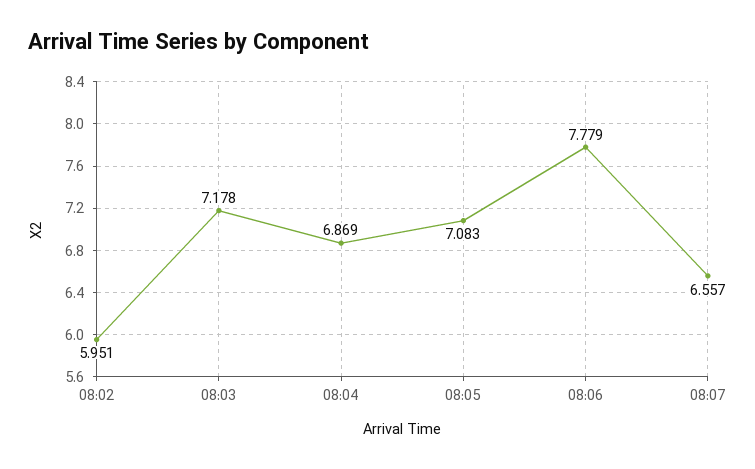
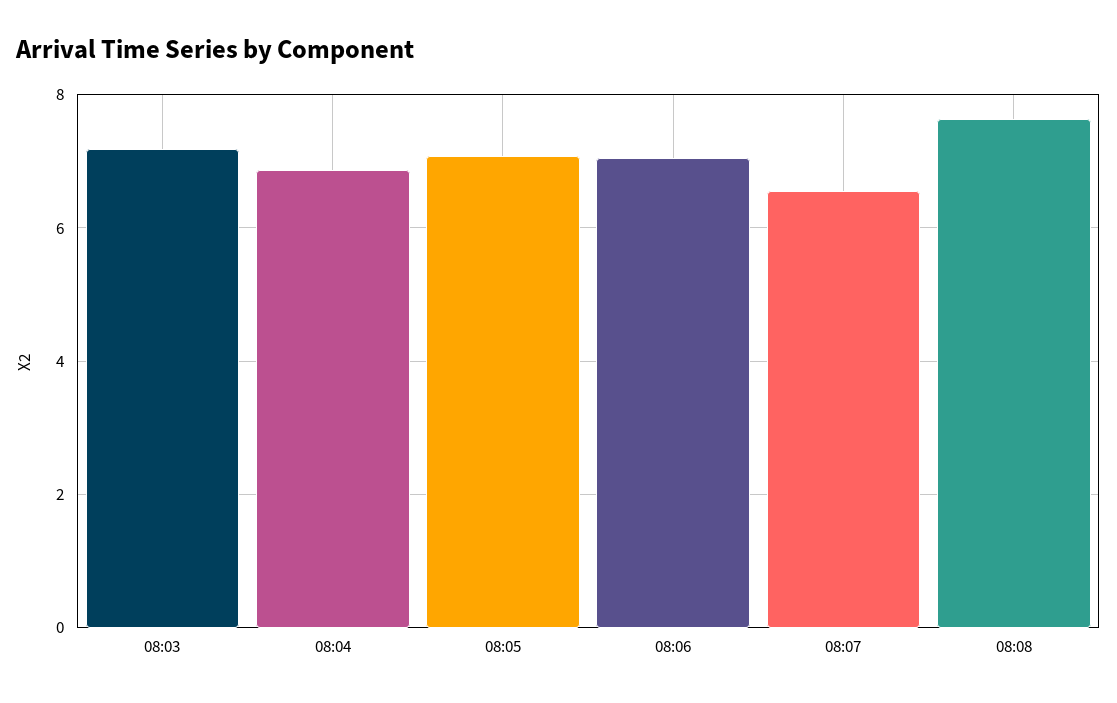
08:02: 5.951 -> none
08:06: 7.779 -> 7
08:08: none -> 7.6

